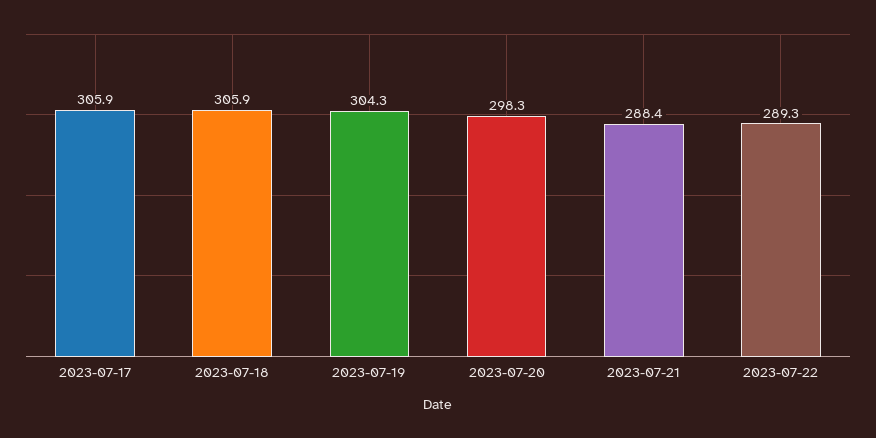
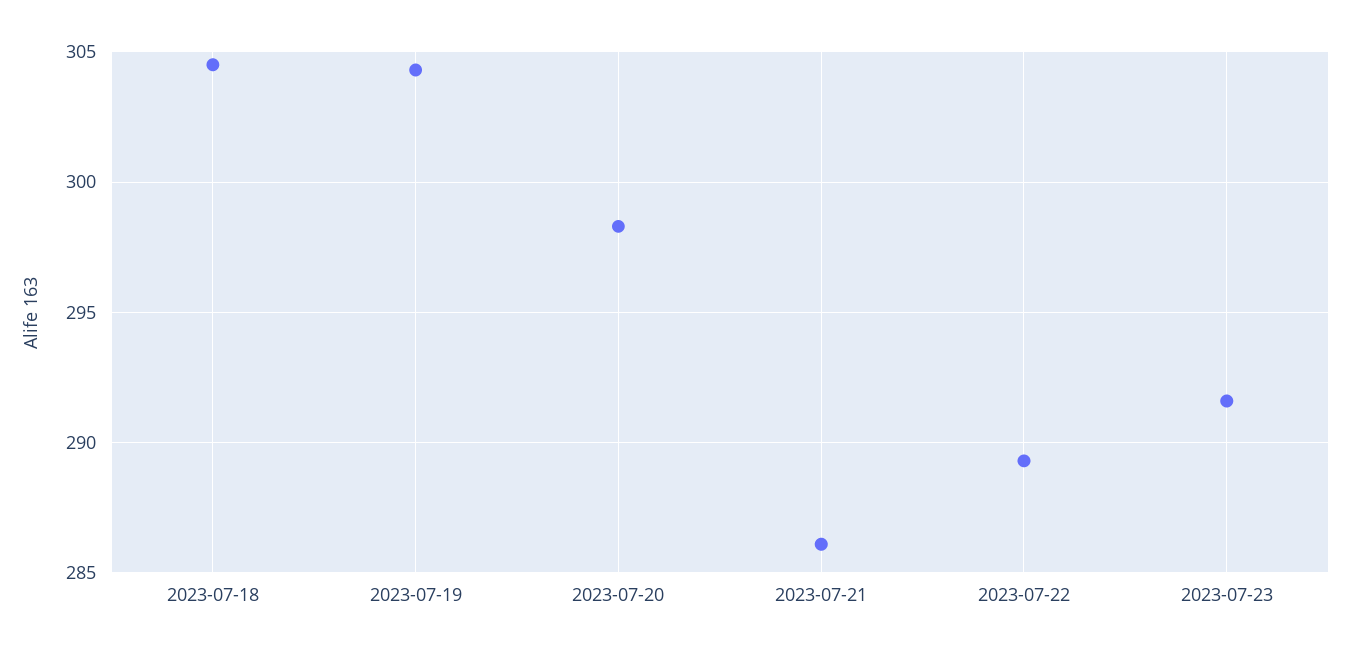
2023-07-17: 305.9 -> none
2023-07-18: 305.9 -> 304.5
2023-07-21: 288.4 -> 286
2023-07-23: none -> 291.5

